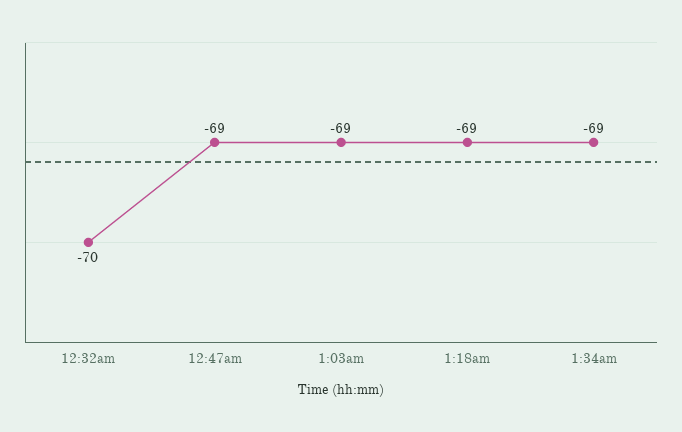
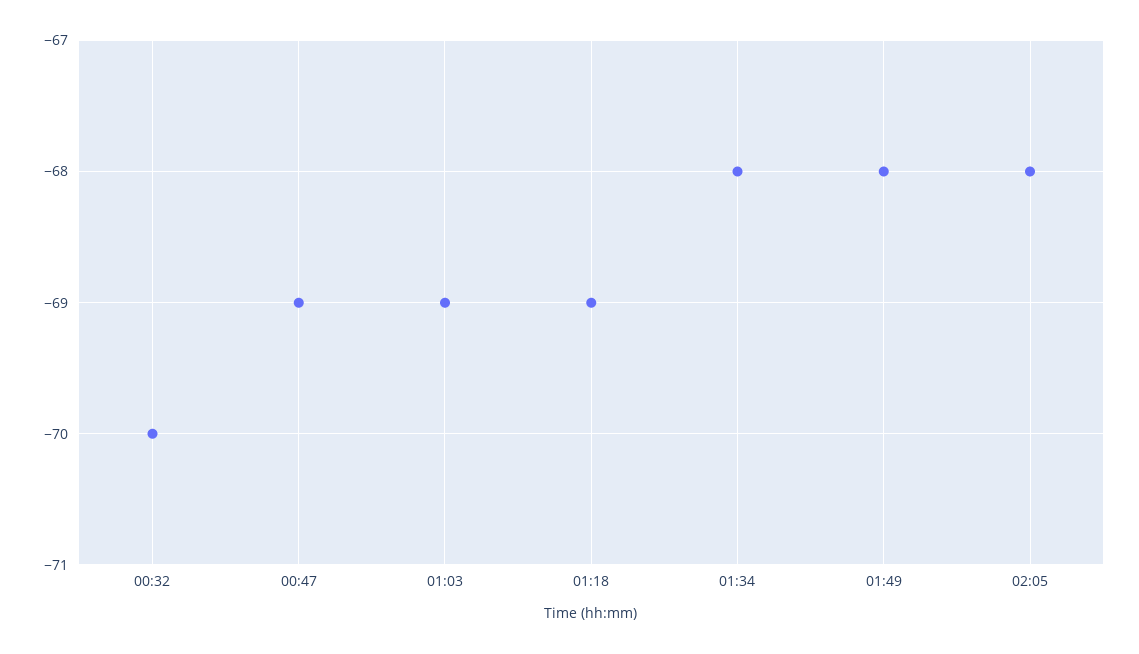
1:34am: -69 -> -68
01:49: none -> -68
02:05: none -> -68

